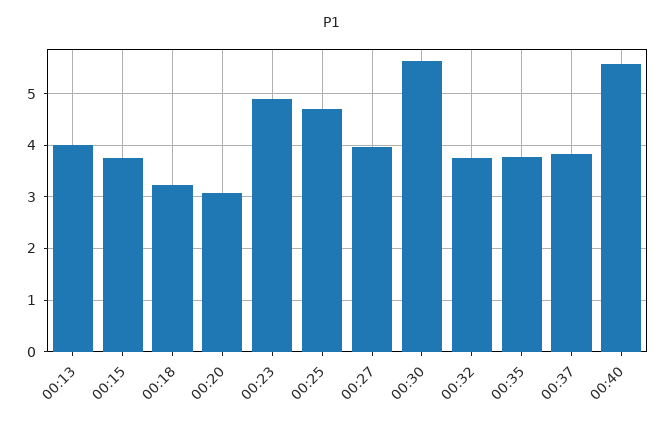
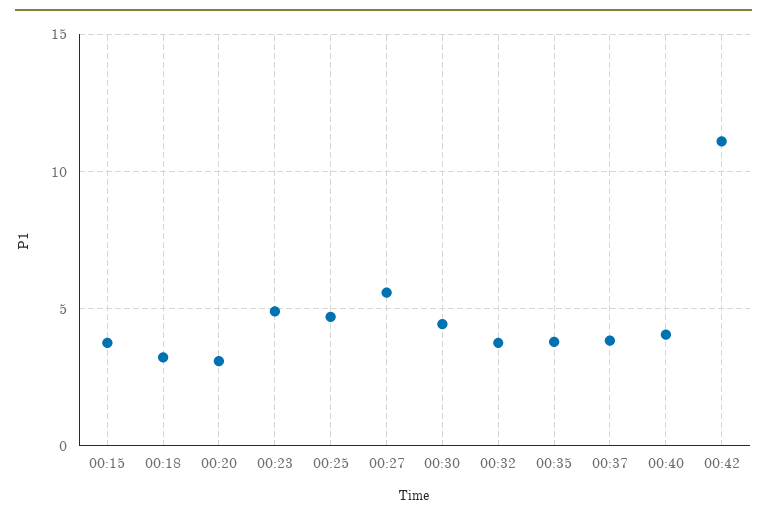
00:13: 4 -> none
00:27: 4 -> 5.5
00:30: 5.6 -> 4.5
00:40: 5.6 -> 4
00:42: none -> 11

